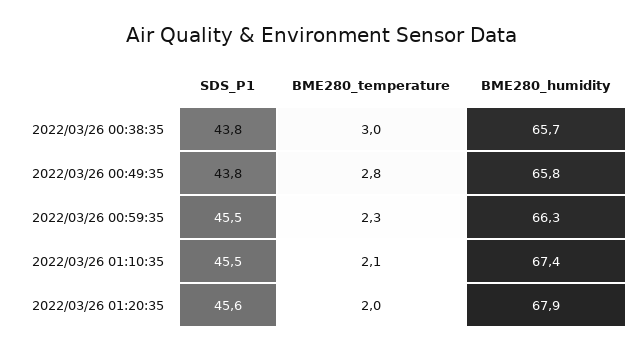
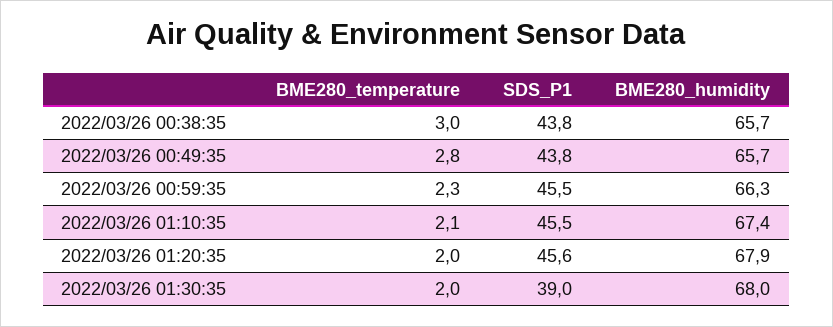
BME280_humidity, 2022/03/26 00:49:35: 65.8 -> 65.7
BME280_temperature, 2022/03/26 01:30:35: none -> 2
SDS_P1, 2022/03/26 01:30:35: none -> 39
BME280_humidity, 2022/03/26 01:30:35: none -> 68

